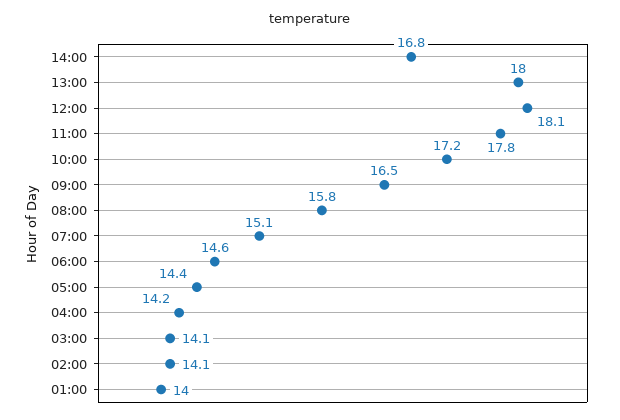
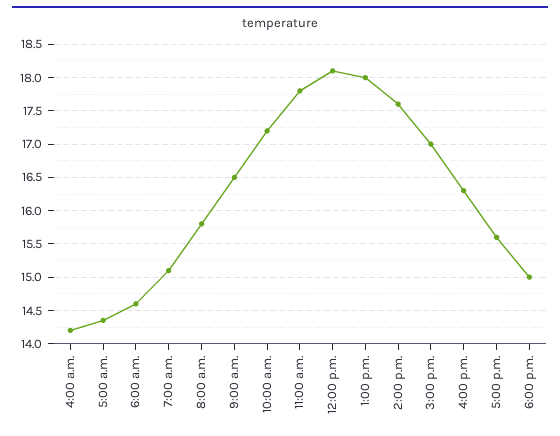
14:00: 16.8 -> 17.6
03:00: 14.1 -> none
02:00: 14.1 -> none
01:00: 14 -> none
3:00 p.m.: none -> 17
4:00 p.m.: none -> 16.3
5:00 p.m.: none -> 15.6
6:00 p.m.: none -> 15

